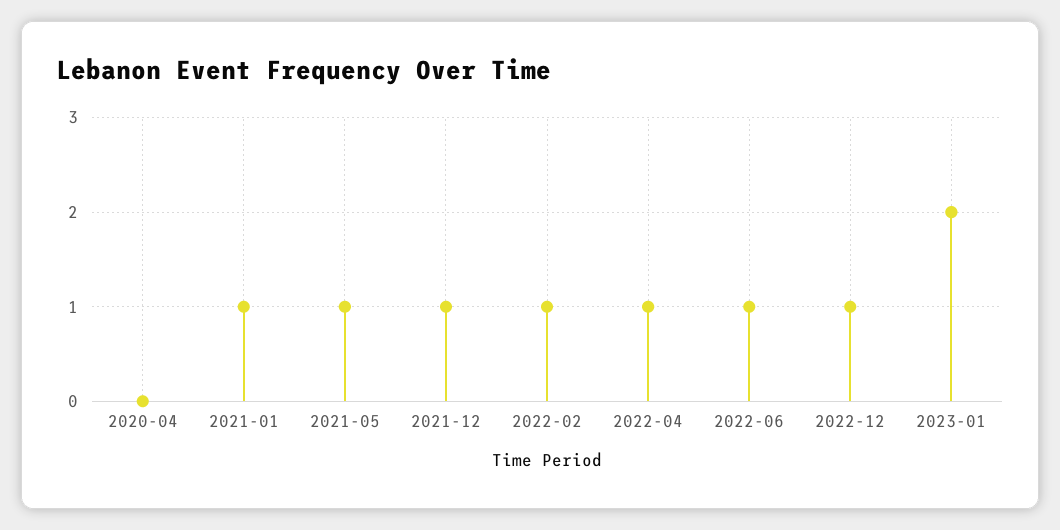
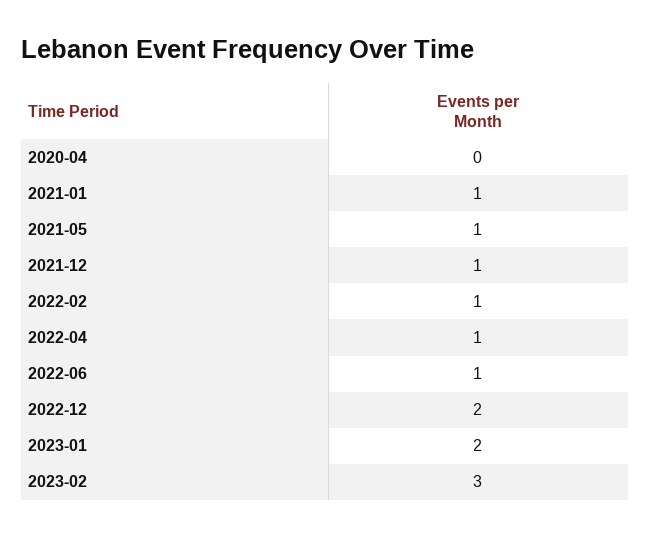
2022-12: 1 -> 2
2023-02: none -> 3

